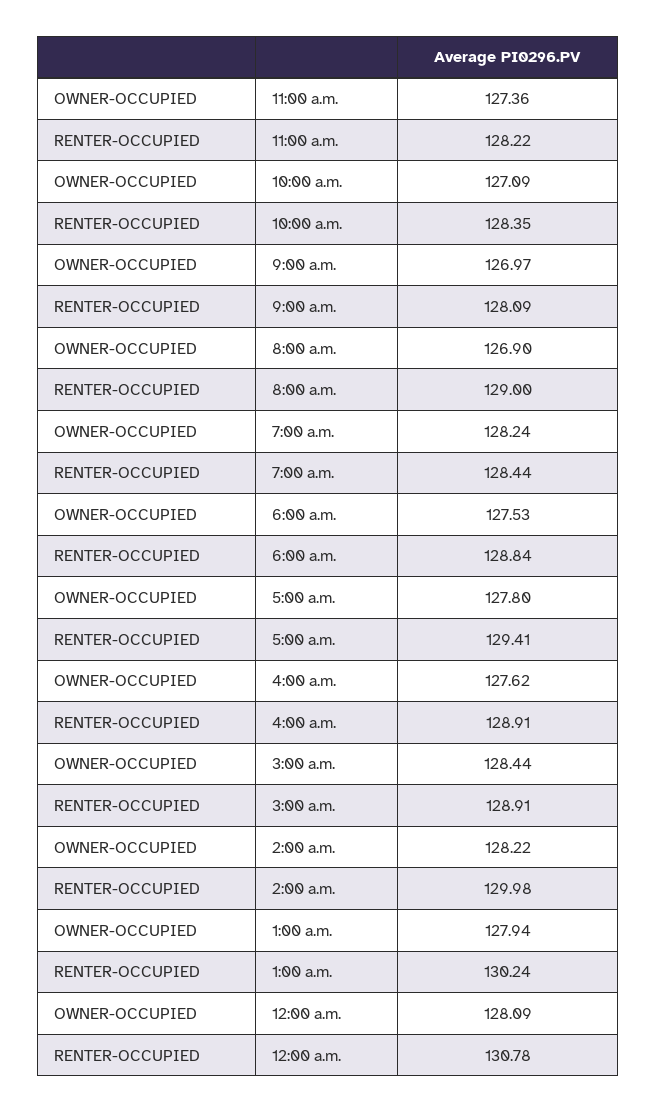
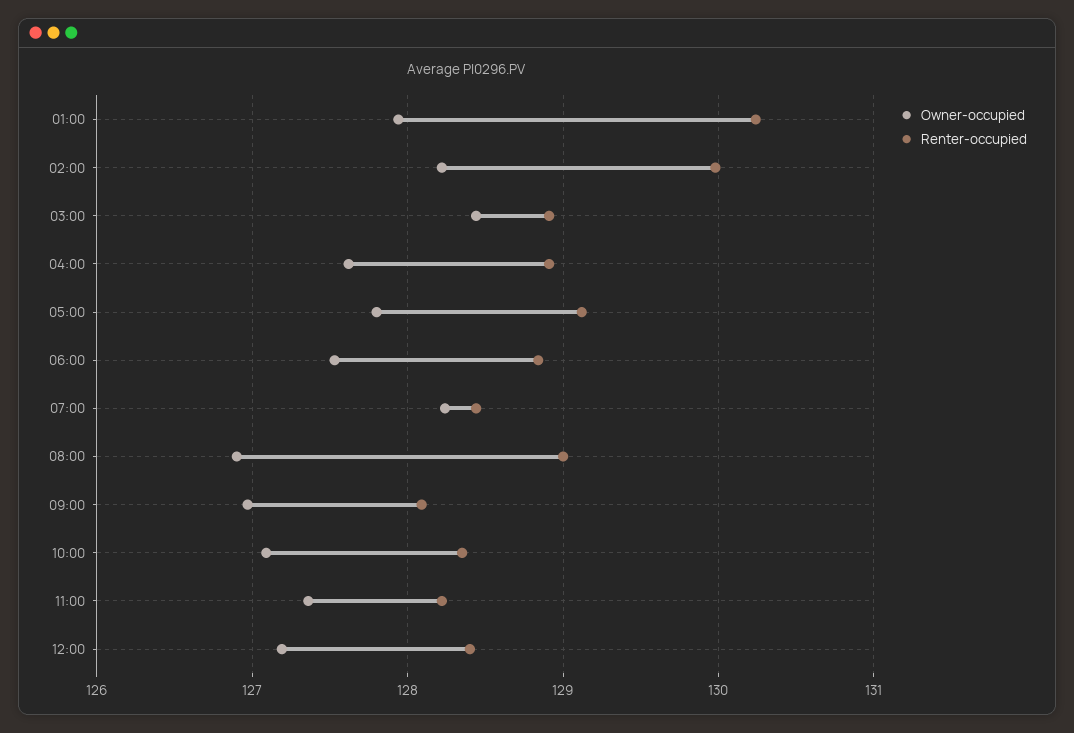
RENTER-OCCUPIED, 5:00 a.m.: 129.41 -> 129.1
OWNER-OCCUPIED, 12:00 a.m.: 128.09 -> none
RENTER-OCCUPIED, 12:00 a.m.: 130.78 -> none
OWNER-OCCUPIED, 12:00: none -> 127.2
RENTER-OCCUPIED, 12:00: none -> 128.4

